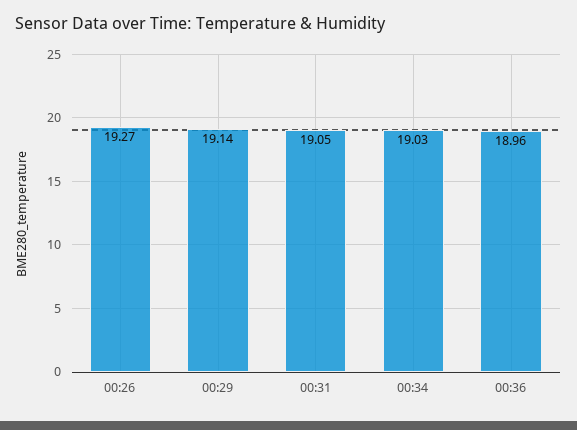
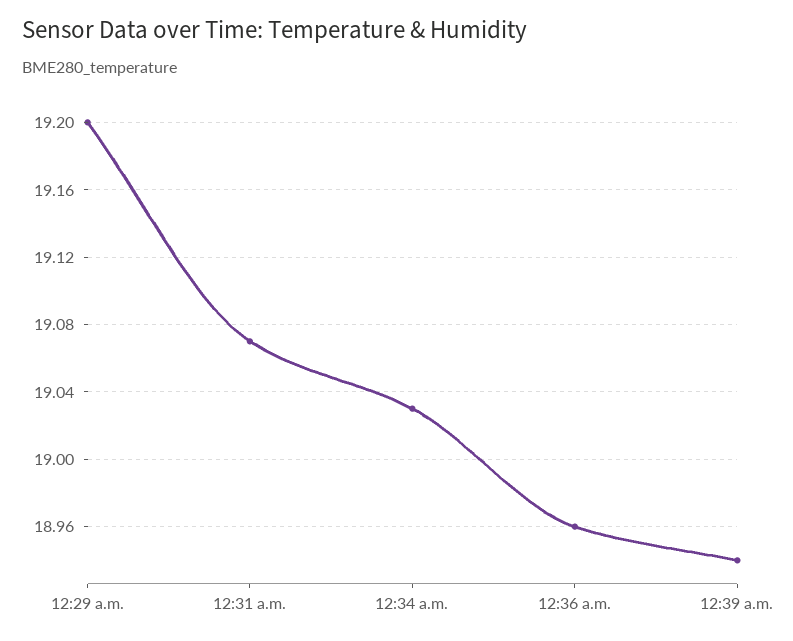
00:26: 19.27 -> none
00:29: 19.14 -> 19.2
00:31: 19.05 -> 19.07
12:39 a.m.: none -> 18.94

